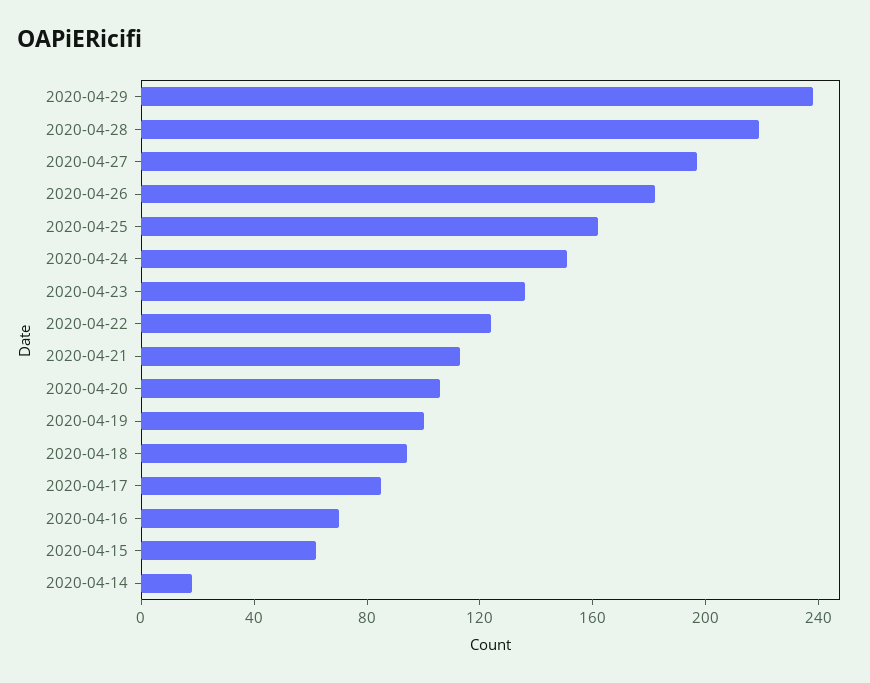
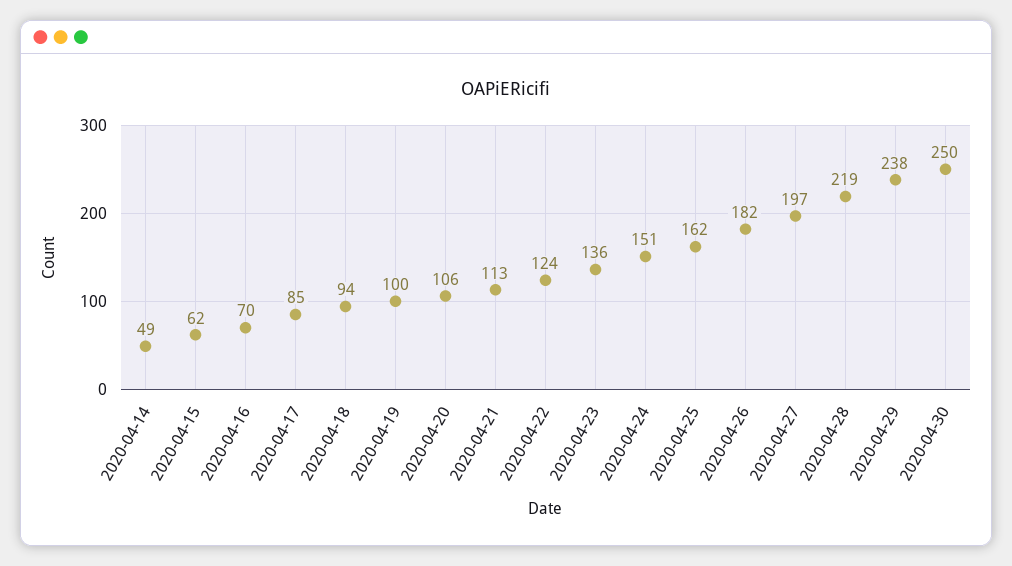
2020-04-14: 20 -> 49
2020-04-30: none -> 250

